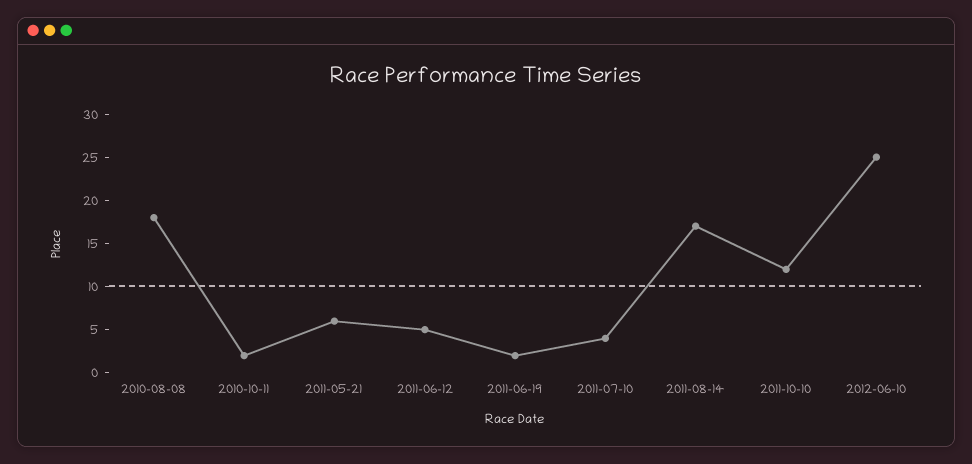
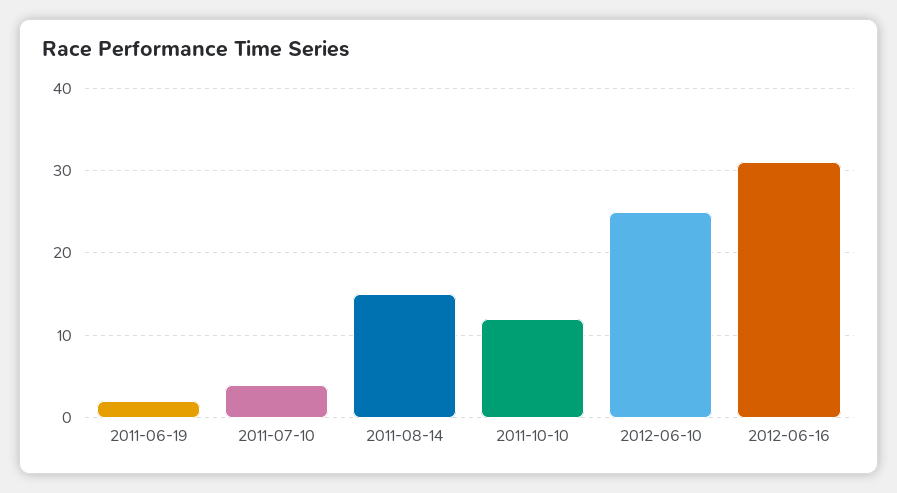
2010-08-08: 18 -> none
2010-10-11: 2 -> none
2011-05-21: 6 -> none
2011-06-12: 5 -> none
2011-08-14: 17 -> 15
2012-06-16: none -> 31

